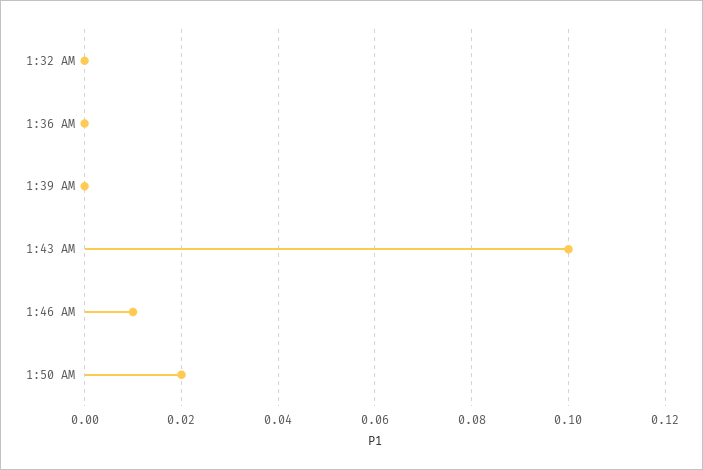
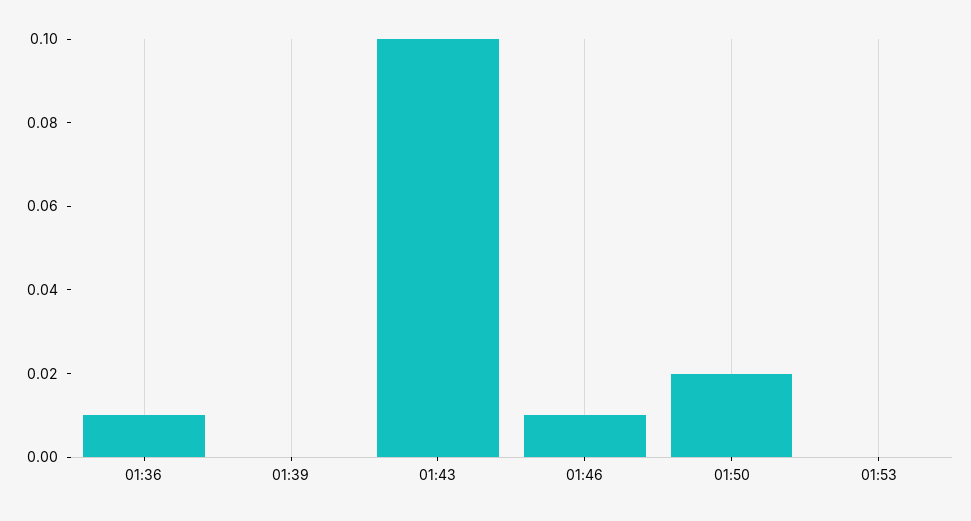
1:32 AM: 0 -> none
1:36 AM: 0 -> 0.01
01:53: none -> 0

